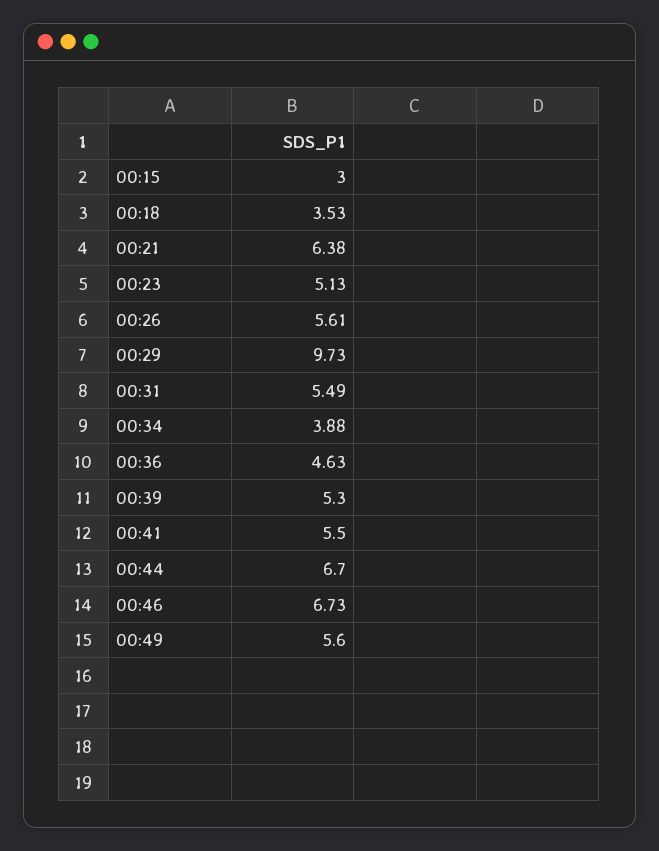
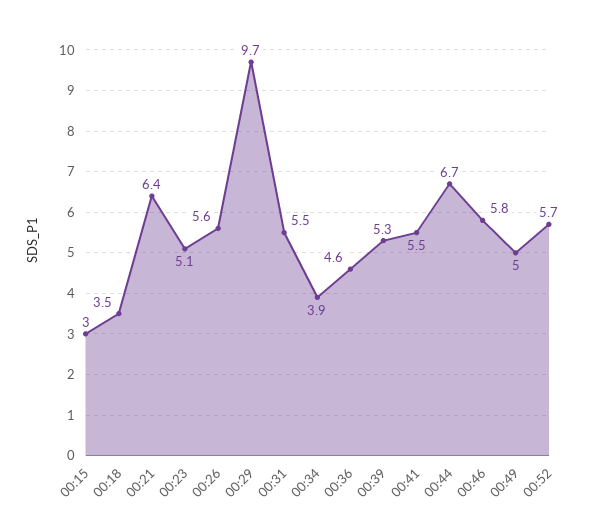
00:46: 6.73 -> 5.8
00:49: 5.6 -> 5
00:52: none -> 5.7

